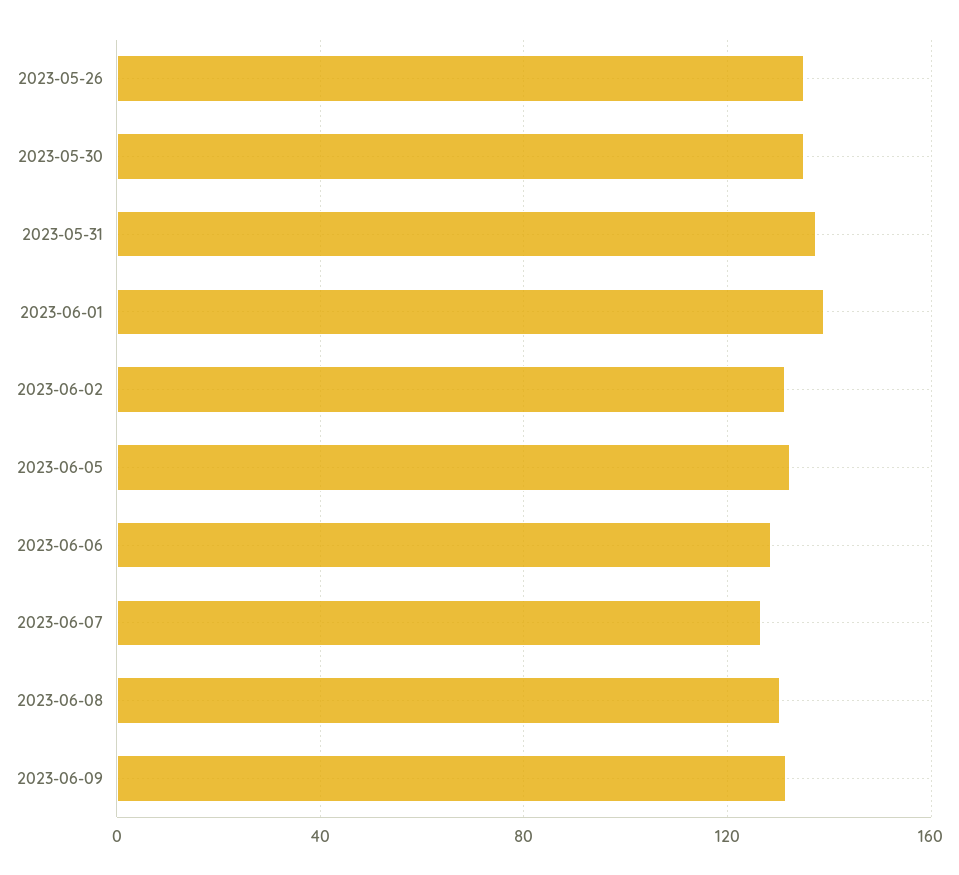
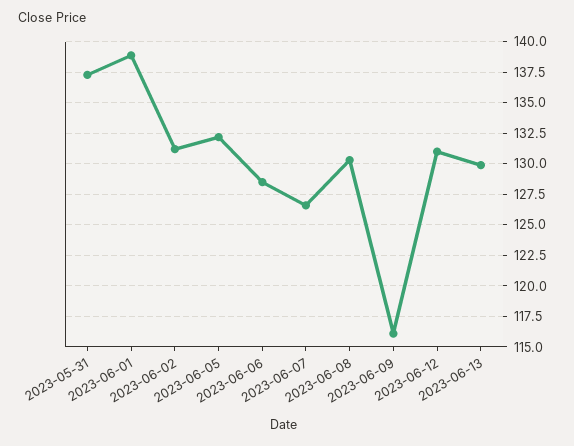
2023-05-26: 135 -> none
2023-05-30: 135 -> none
2023-06-09: 130 -> 116
2023-06-12: none -> 131
2023-06-13: none -> 130

